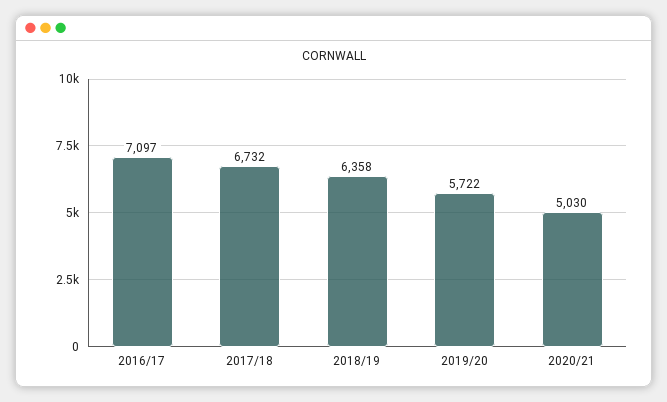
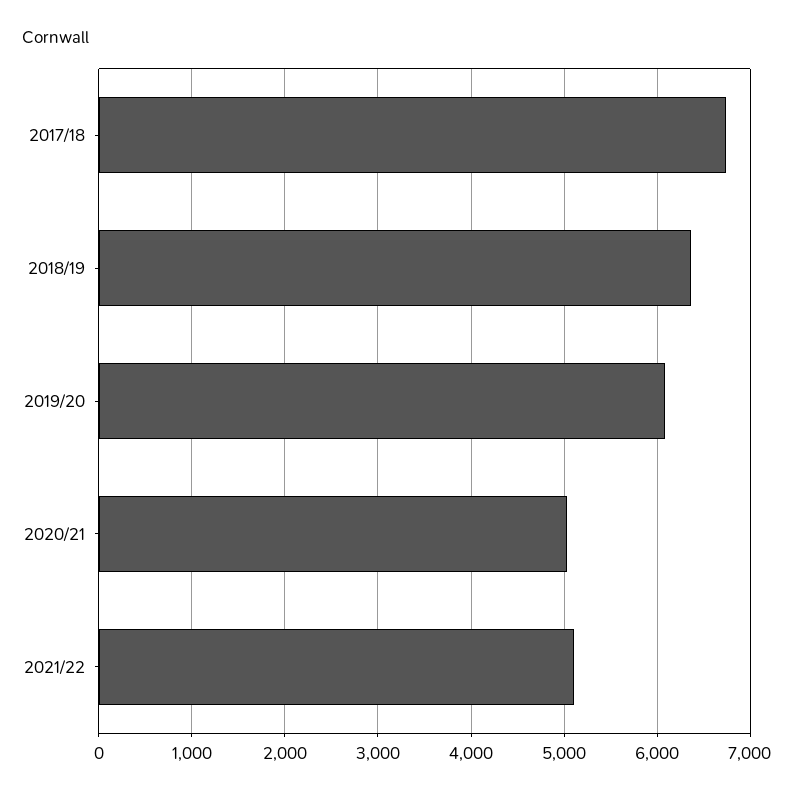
2016/17: 7097 -> none
2019/20: 5722 -> 6100
2021/22: none -> 5100

